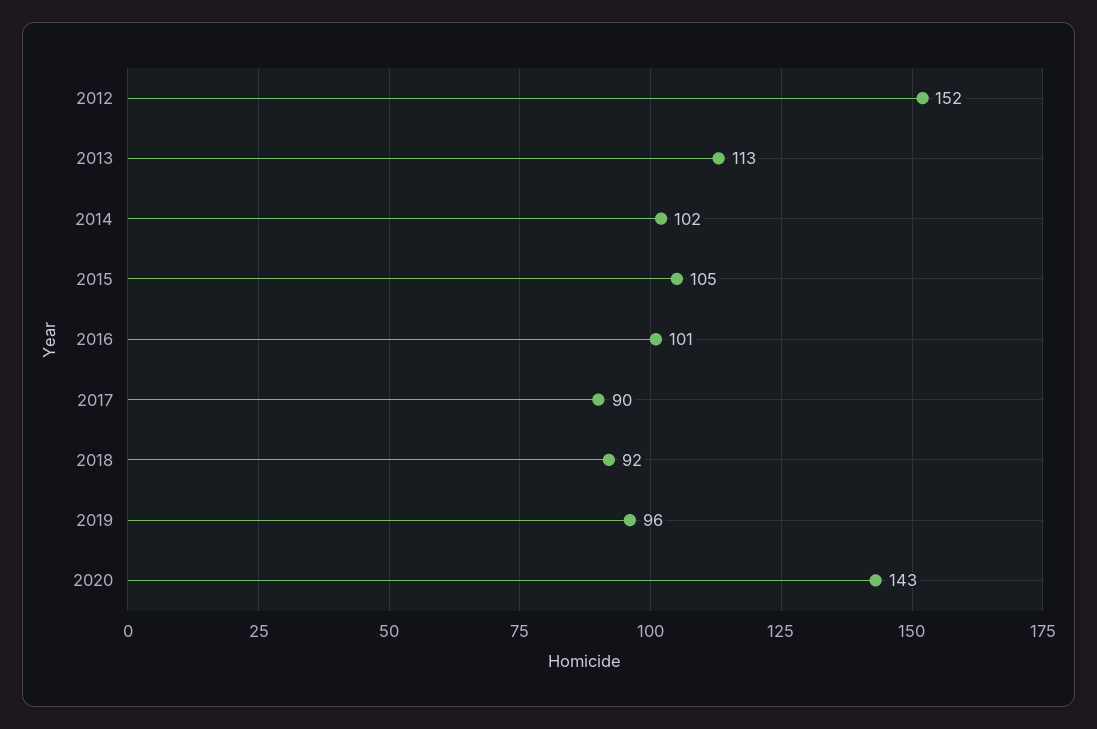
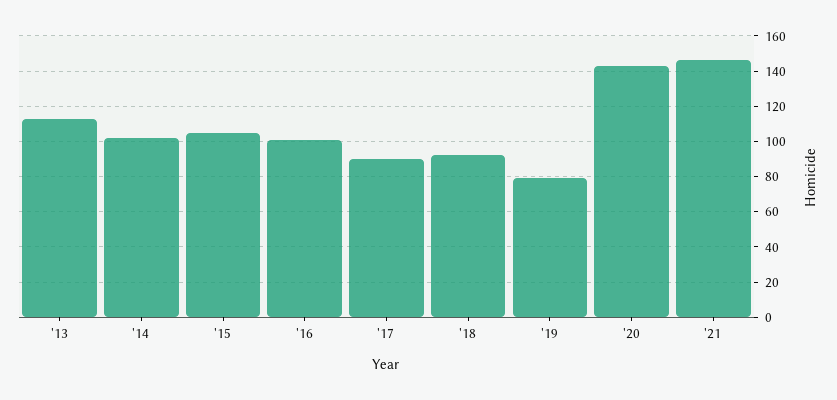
2012: 152 -> none
2019: 96 -> 80
'21: none -> 145

